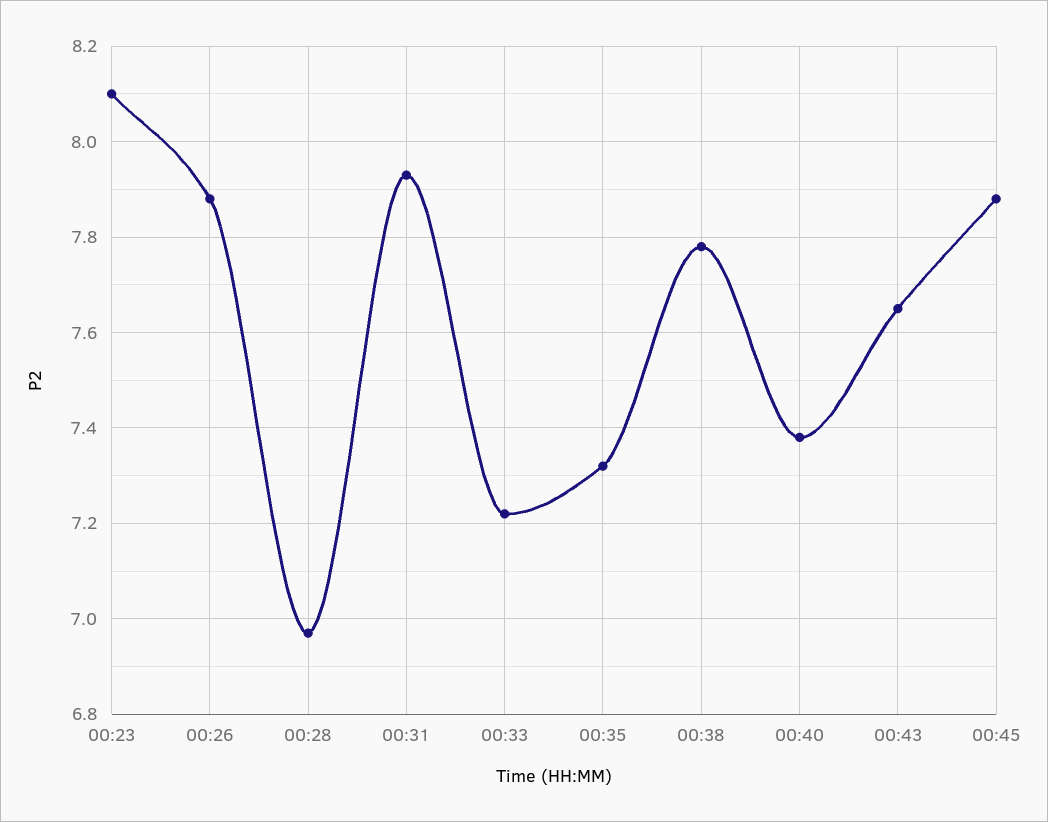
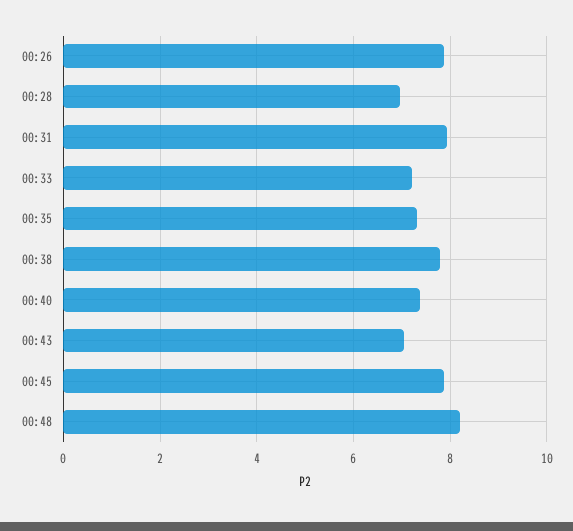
00:23: 8.1 -> none
00:43: 7.65 -> 7
00:48: none -> 8.2

